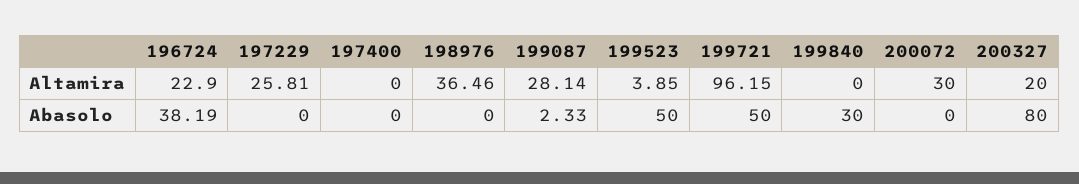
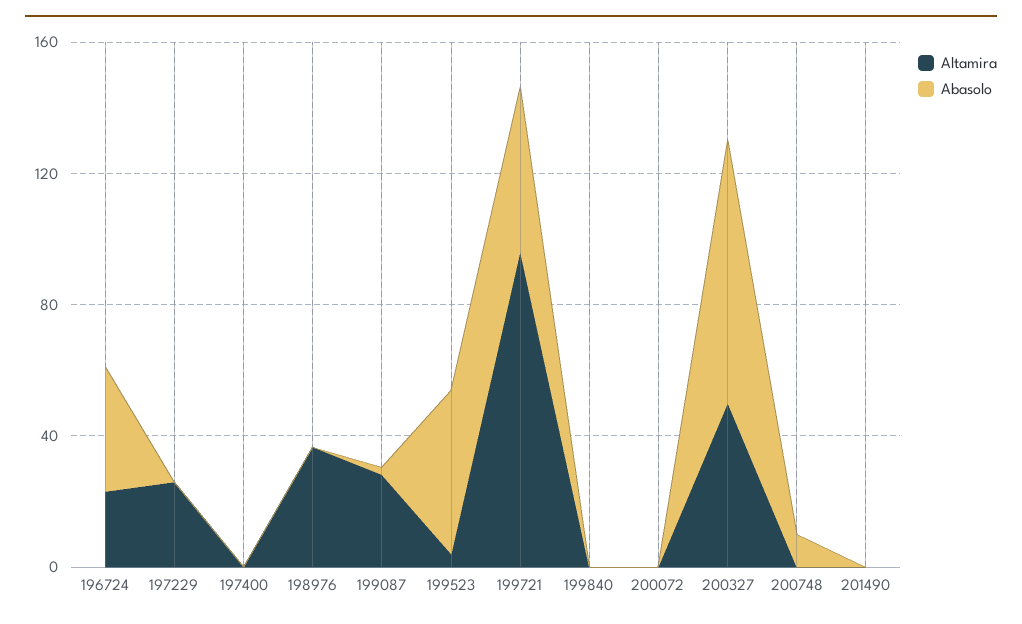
Altamira, 200072: 30 -> 0
Altamira, 200327: 20 -> 50
Abasolo, 199840: 30 -> 0
Altamira, 200748: none -> 0
Abasolo, 200748: none -> 10
Altamira, 201490: none -> 0
Abasolo, 201490: none -> 0

